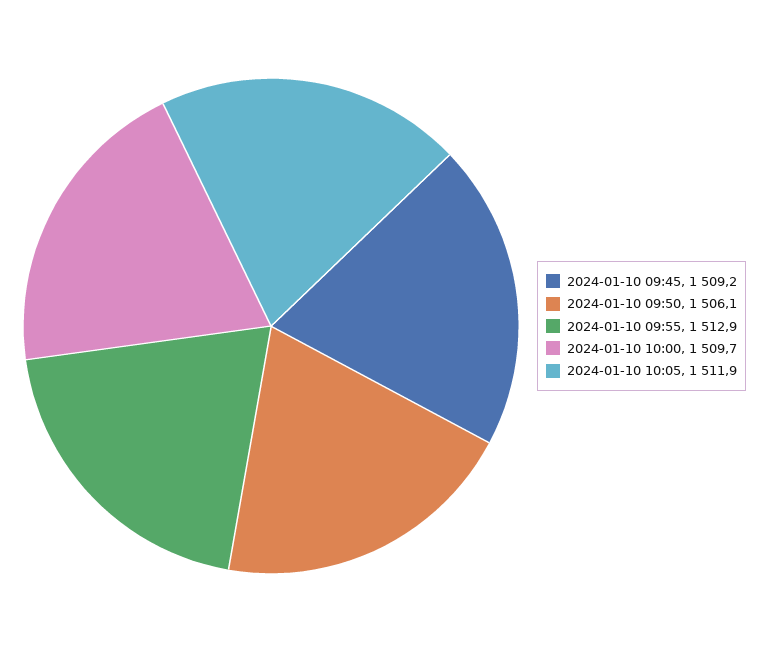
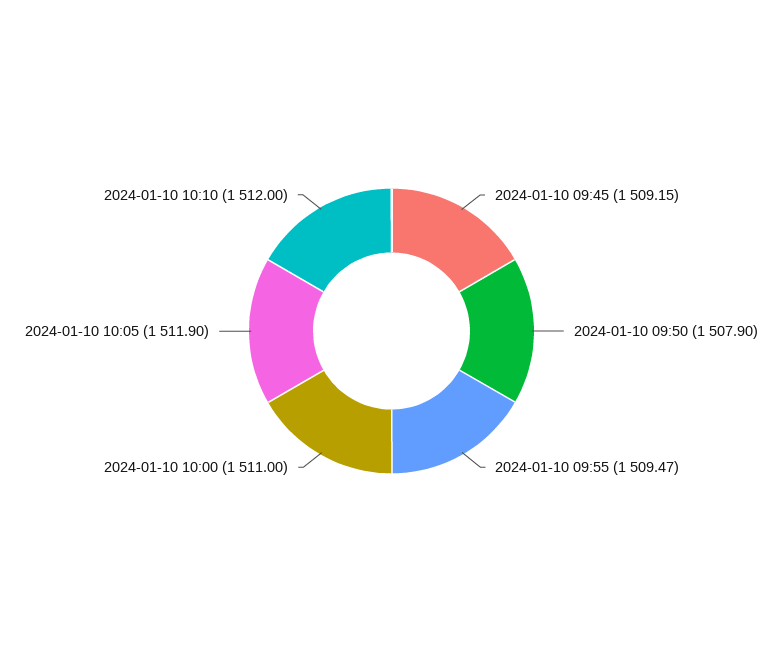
2024-01-10 09:50: 1506.1 -> 1507.9
2024-01-10 09:55: 1512.9 -> 1509.47
2024-01-10 10:00: 1509.7 -> 1511
2024-01-10 10:10: none -> 1512

